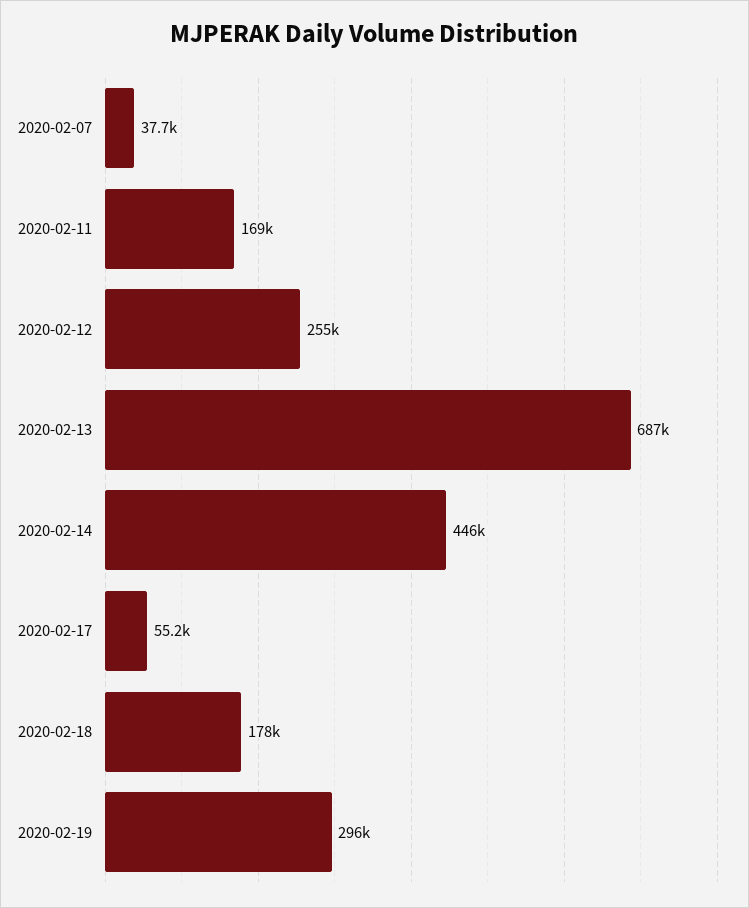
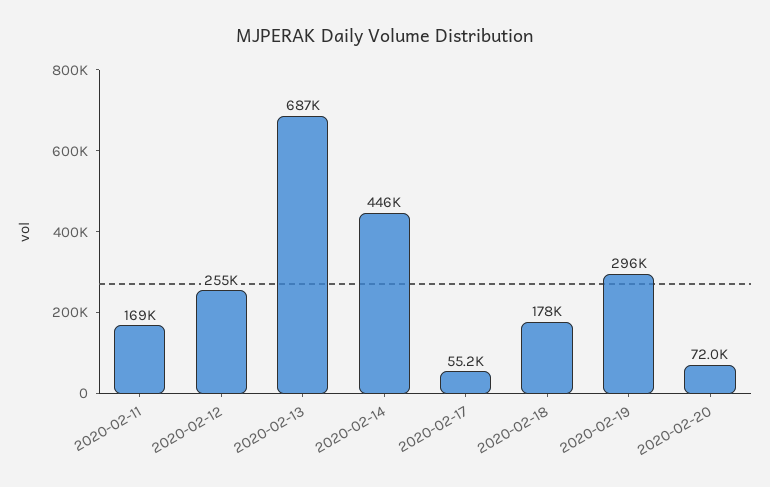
2020-02-07: 37700 -> none
2020-02-20: none -> 72000

